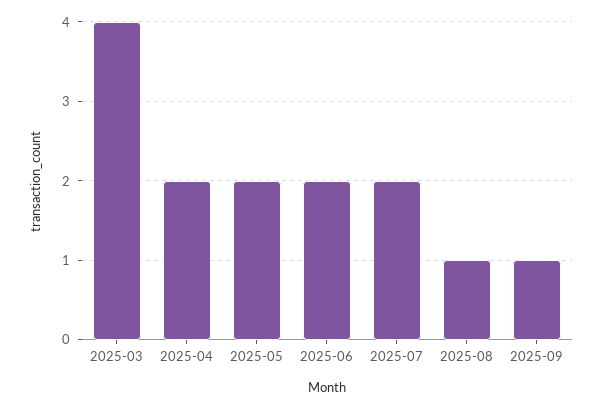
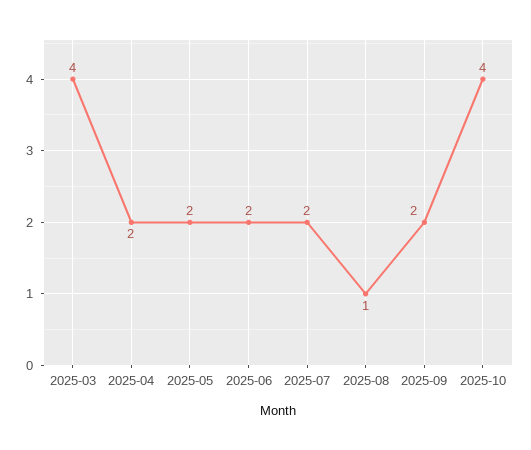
2025-09: 1 -> 2
2025-10: none -> 4

